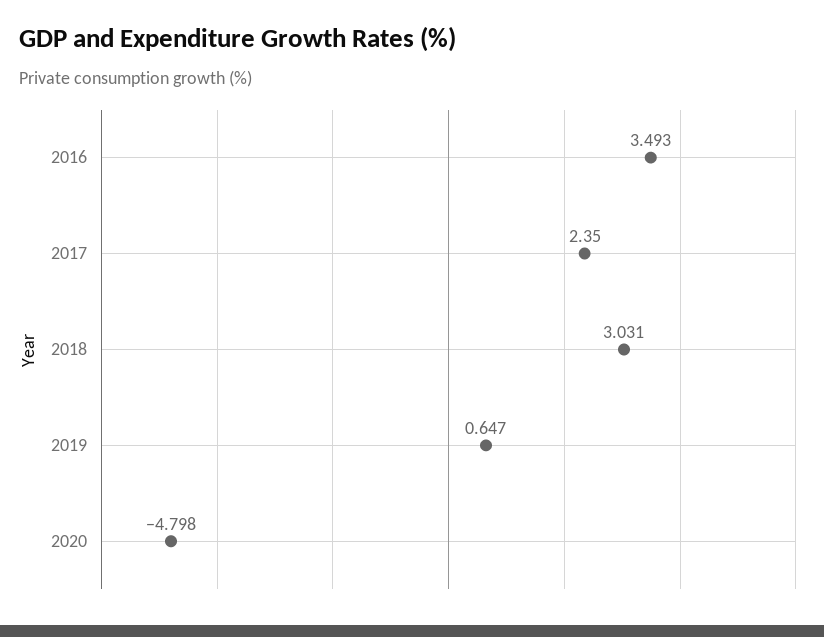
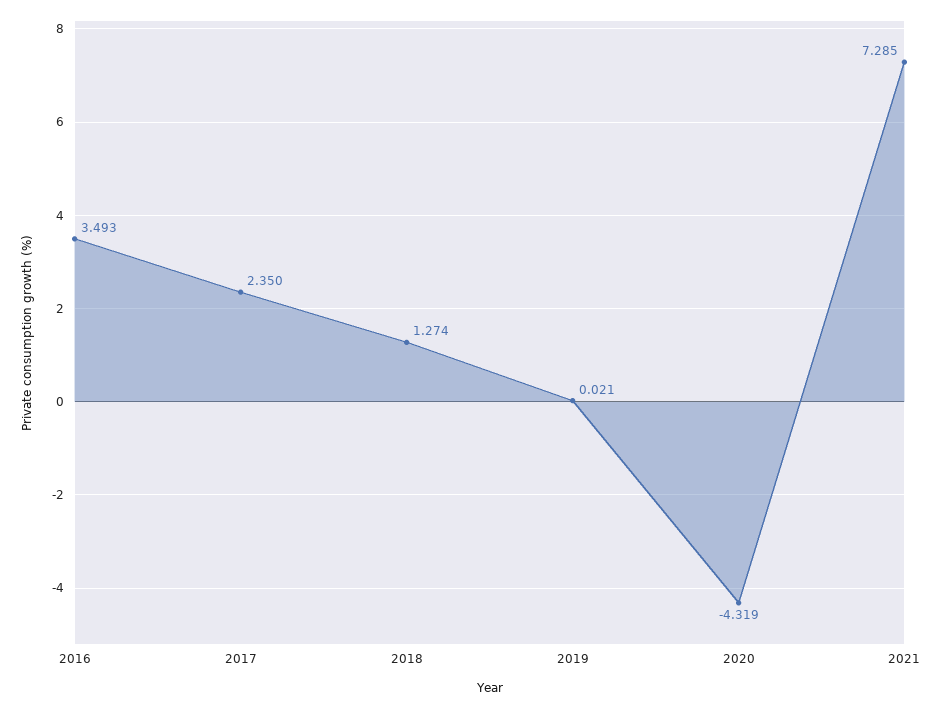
2018: 3.031 -> 1.274
2019: 0.647 -> 0.021
2020: -4.798 -> -4.319
2021: none -> 7.285

